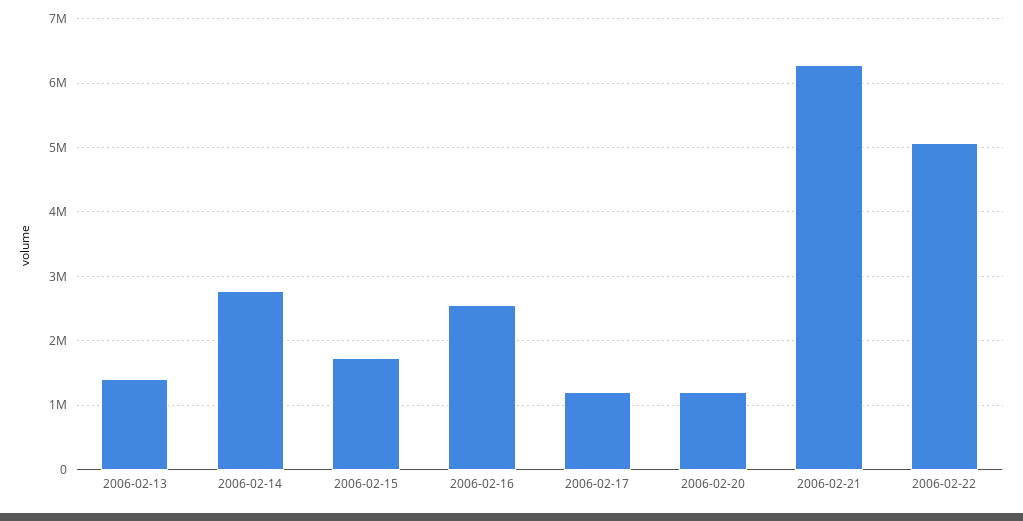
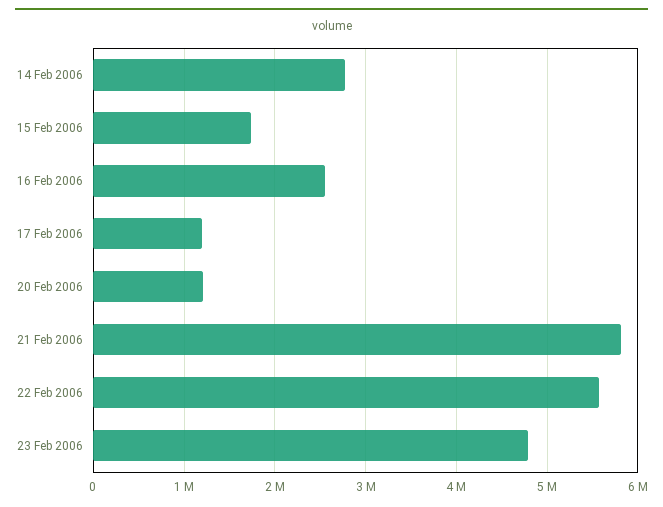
2006-02-13: 1400000 -> none
2006-02-21: 6300000 -> 5800000
2006-02-22: 5100000 -> 5600000
23 Feb 2006: none -> 4800000

